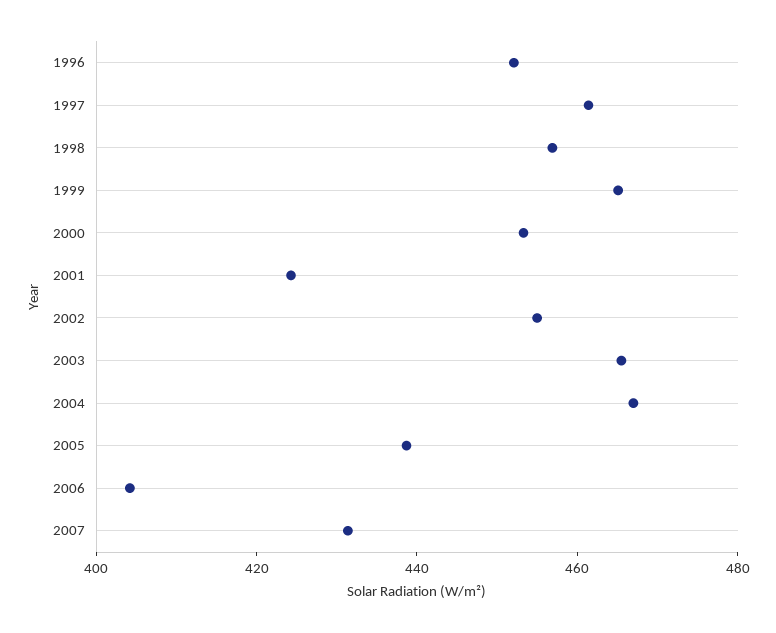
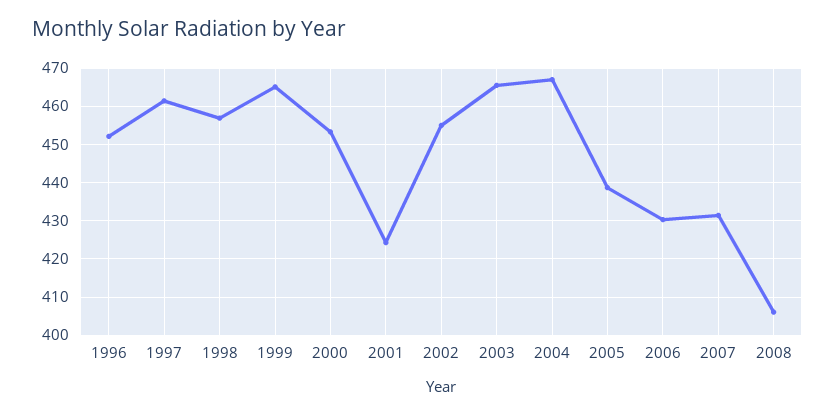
2006: 405 -> 430
2008: none -> 406

